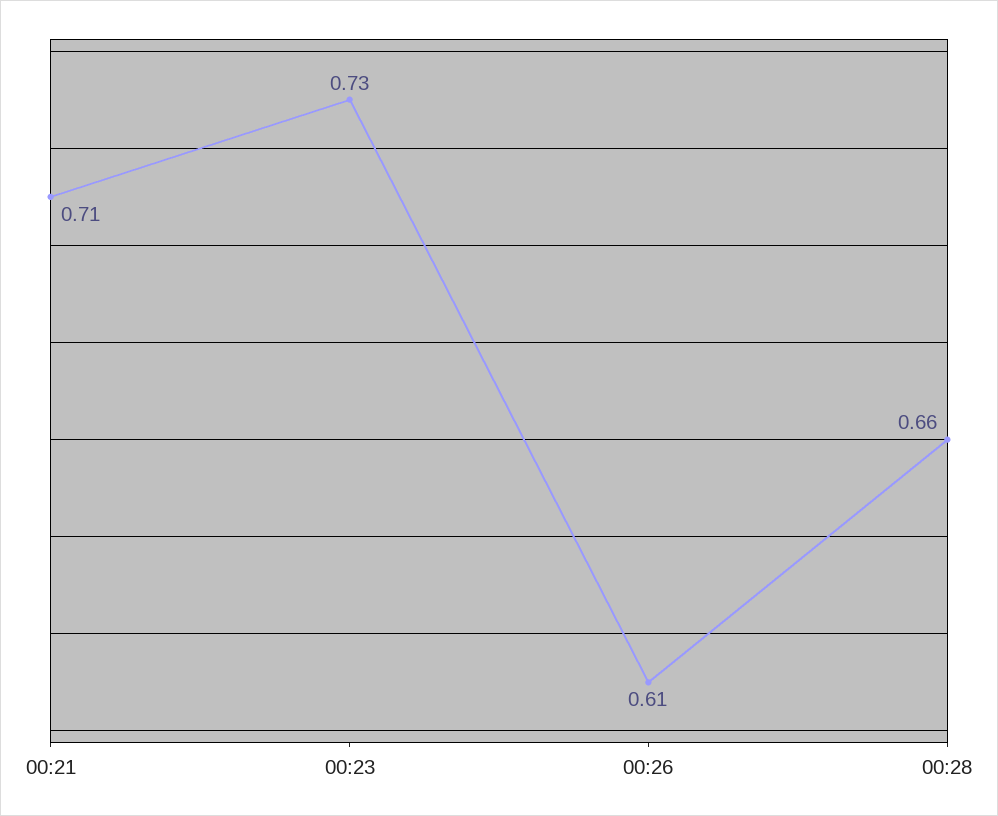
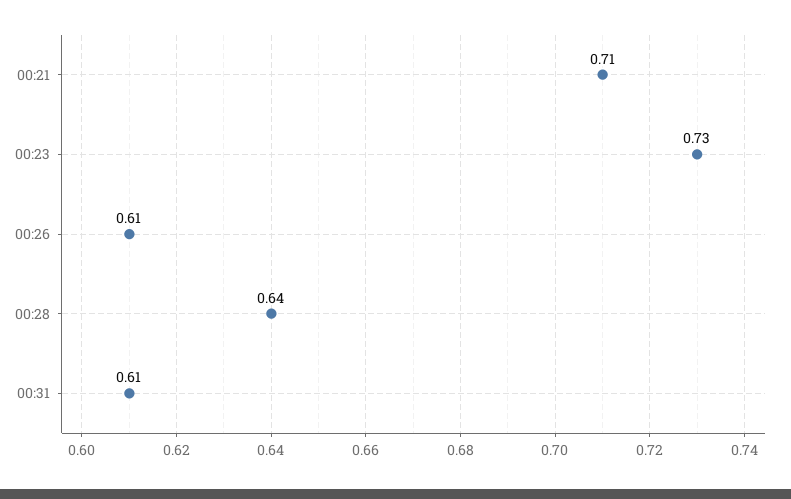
00:28: 0.66 -> 0.64
00:31: none -> 0.61

